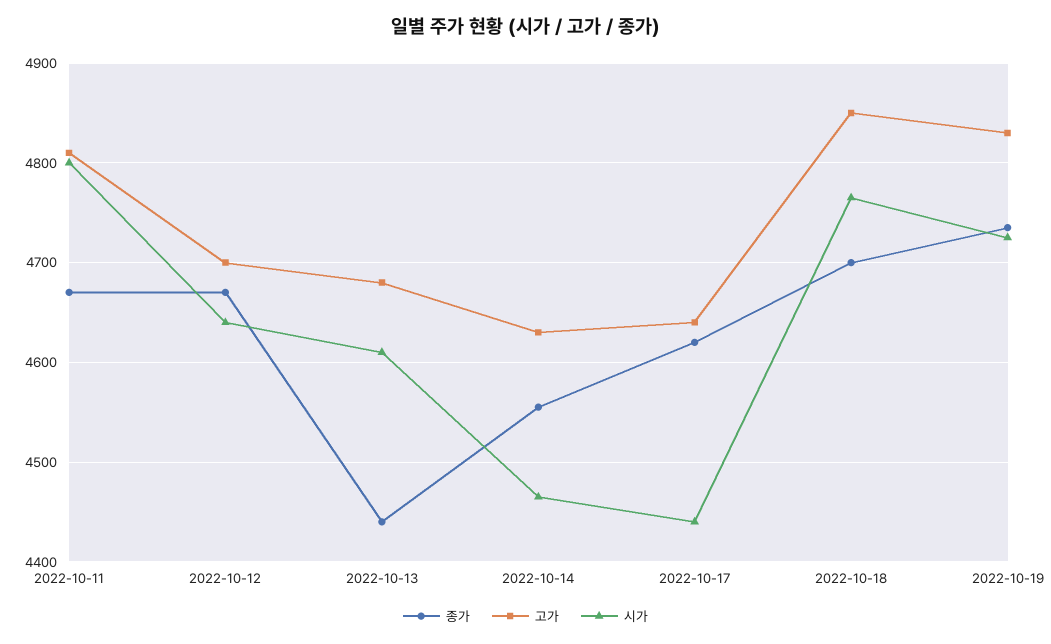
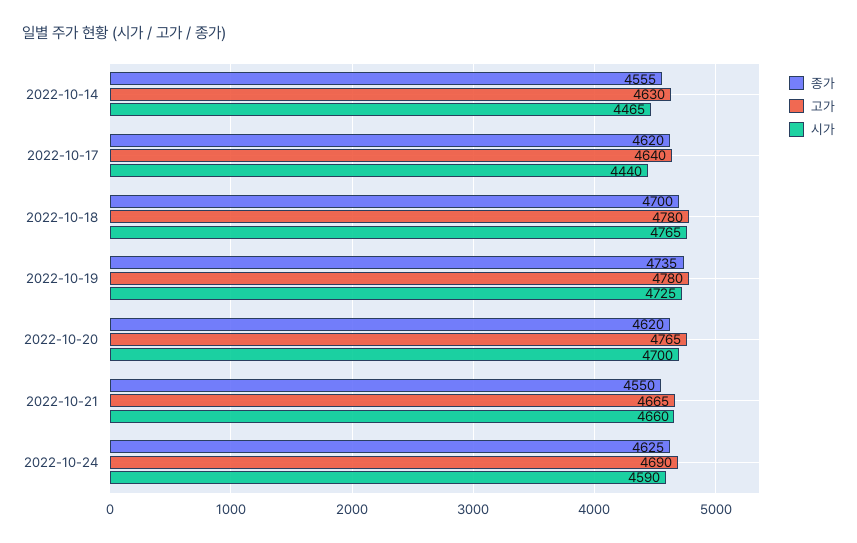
종가, 2022-10-11: 4670 -> none
고가, 2022-10-11: 4810 -> none
시가, 2022-10-11: 4800 -> none
종가, 2022-10-12: 4670 -> none
고가, 2022-10-12: 4700 -> none
시가, 2022-10-12: 4640 -> none
종가, 2022-10-13: 4440 -> none
고가, 2022-10-13: 4680 -> none
시가, 2022-10-13: 4610 -> none
고가, 2022-10-18: 4850 -> 4780
고가, 2022-10-19: 4830 -> 4780
종가, 2022-10-20: none -> 4620
고가, 2022-10-20: none -> 4765
시가, 2022-10-20: none -> 4700
종가, 2022-10-21: none -> 4550
고가, 2022-10-21: none -> 4665
시가, 2022-10-21: none -> 4660
종가, 2022-10-24: none -> 4625
고가, 2022-10-24: none -> 4690
시가, 2022-10-24: none -> 4590

